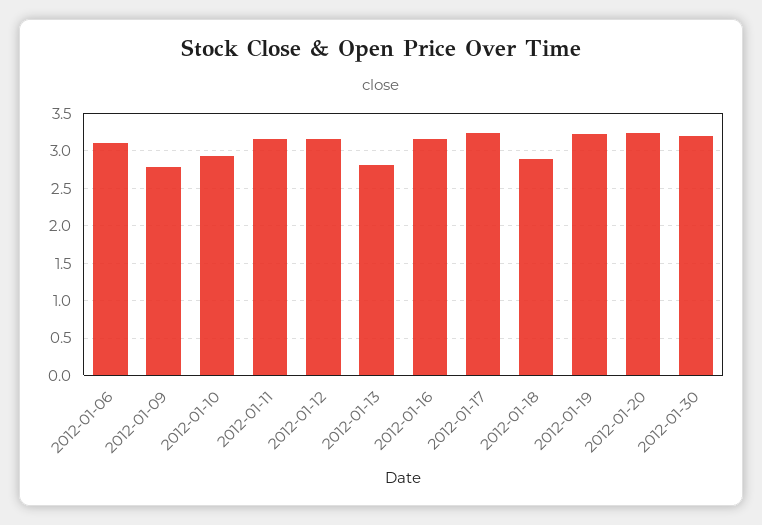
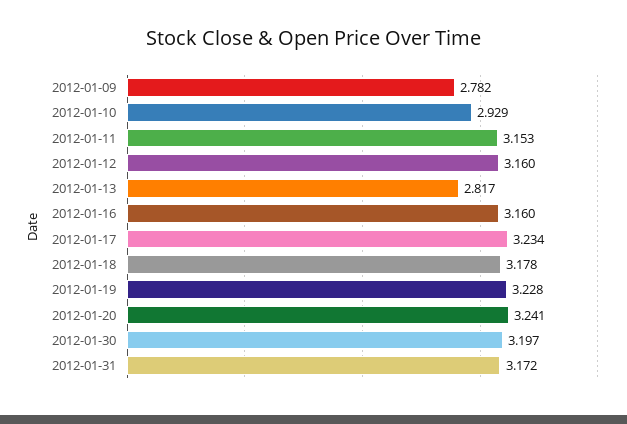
2012-01-06: 3.1 -> none
2012-01-18: 2.9 -> 3.178
2012-01-31: none -> 3.172

